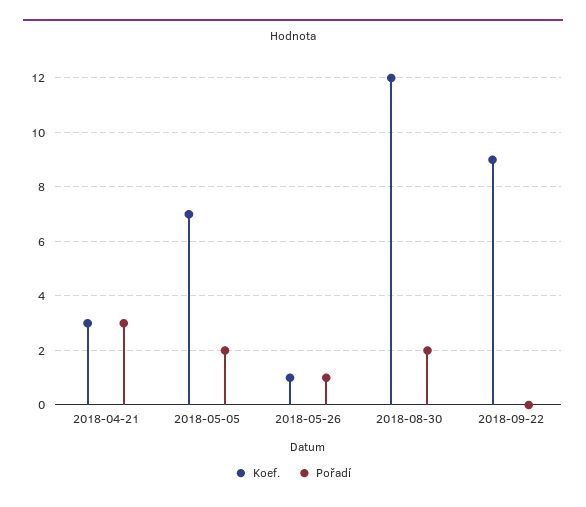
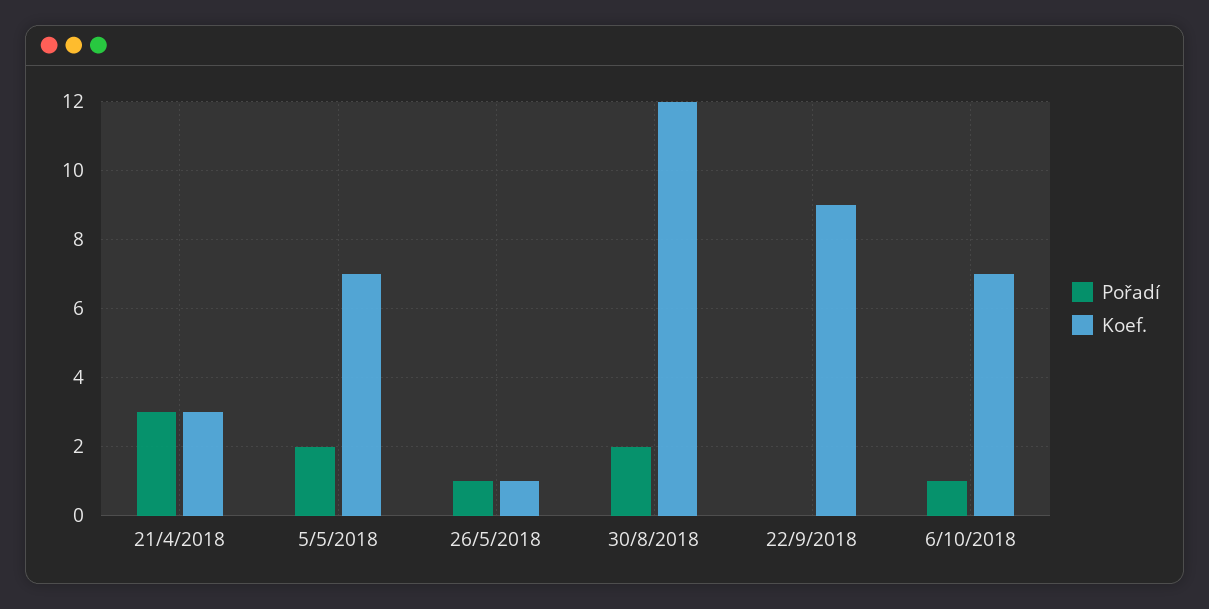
Pořadí, 6/10/2018: none -> 1
Koef., 6/10/2018: none -> 7

